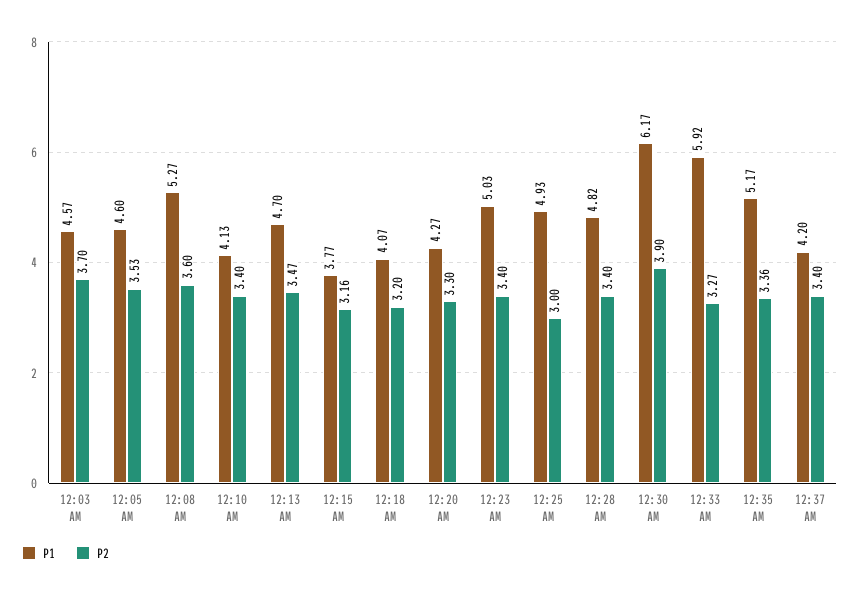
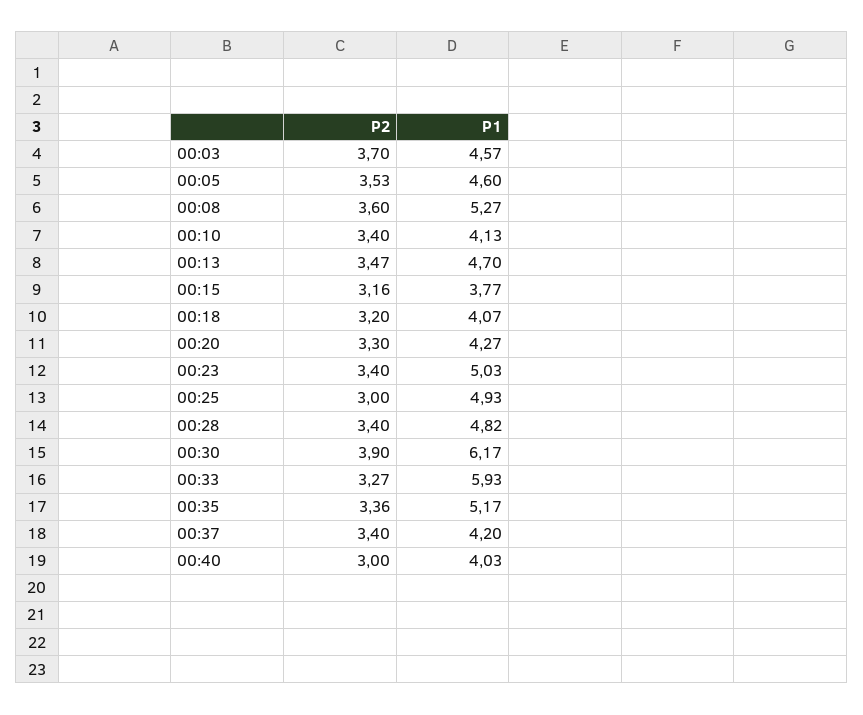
P1, 12:33 AM: 5.92 -> 5.93
P2, 00:40: none -> 3
P1, 00:40: none -> 4.03

